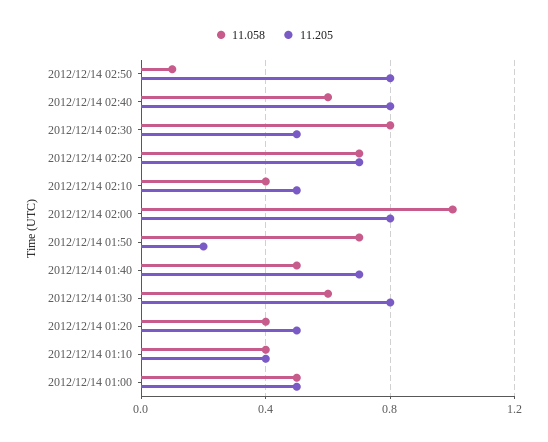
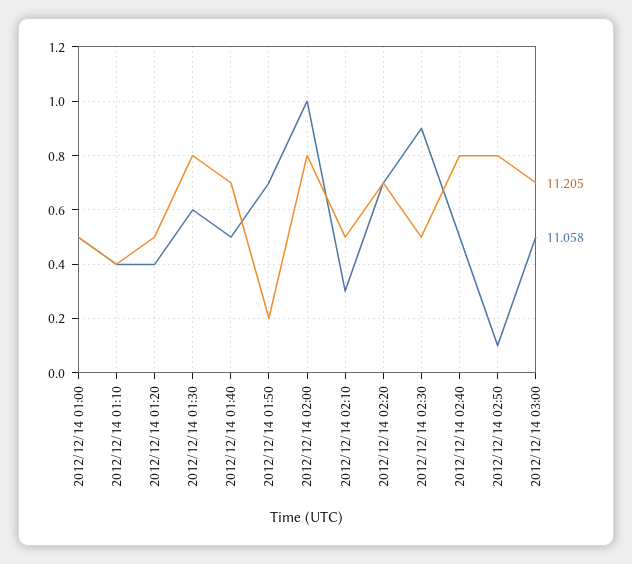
11.058, 2012/12/14 02:40: 0.6 -> 0.5
11.058, 2012/12/14 02:30: 0.8 -> 0.9
11.058, 2012/12/14 02:10: 0.4 -> 0.3
11.205, 2012/12/14 03:00: none -> 0.7
11.058, 2012/12/14 03:00: none -> 0.5

